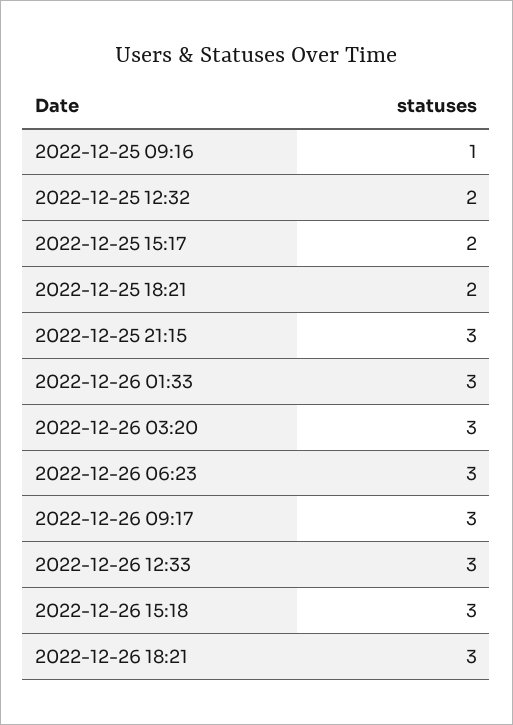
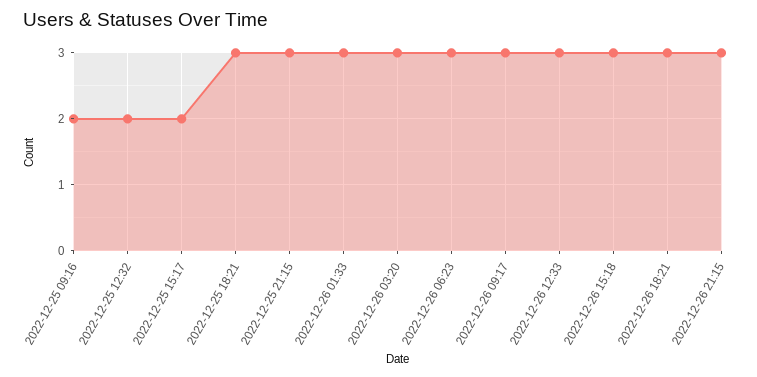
2022-12-25 09:16: 1 -> 2
2022-12-25 18:21: 2 -> 3
2022-12-26 21:15: none -> 3

